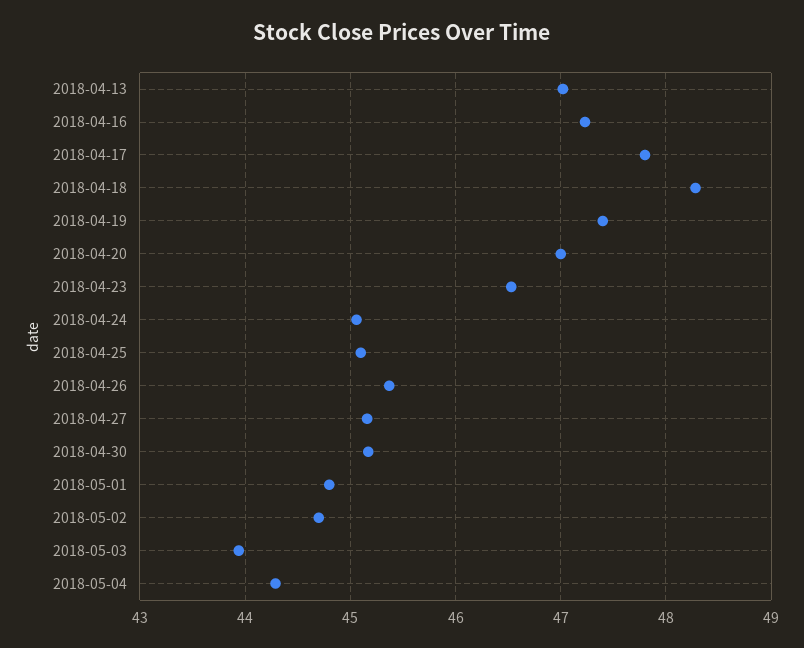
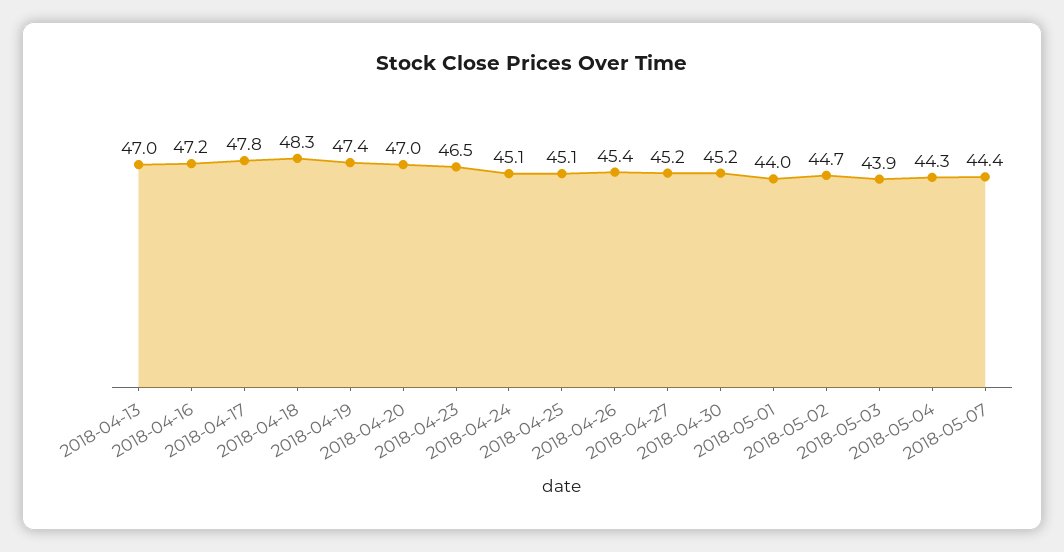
2018-05-01: 44.8 -> 44
2018-05-07: none -> 44.4

